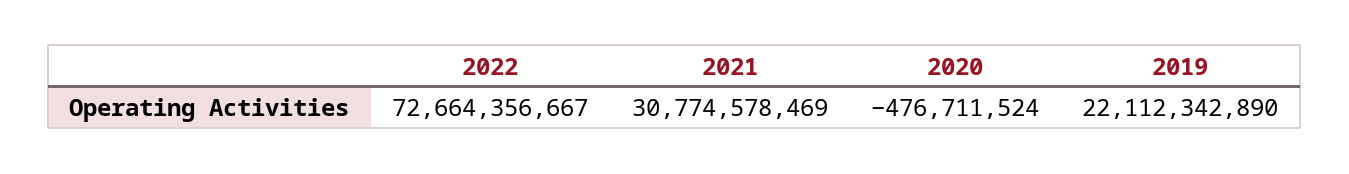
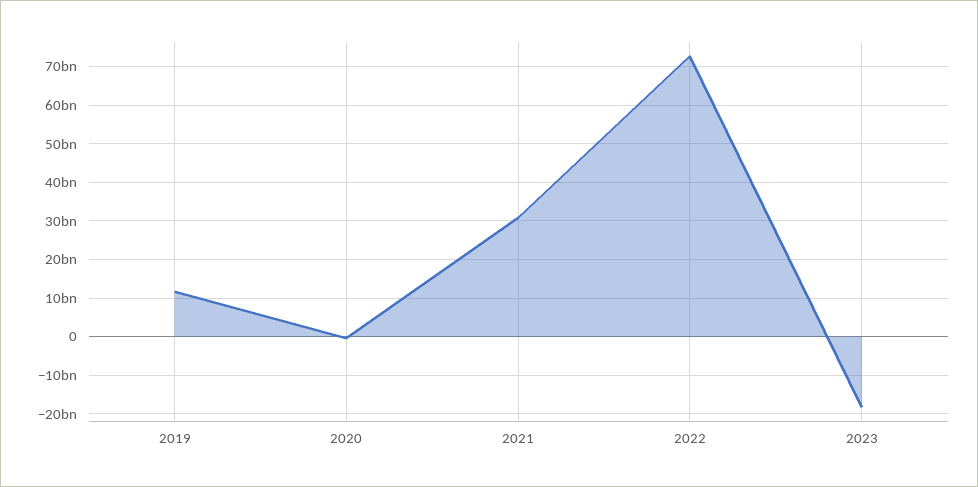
2019: 22112342890 -> 12000000000
2023: none -> -18000000000

